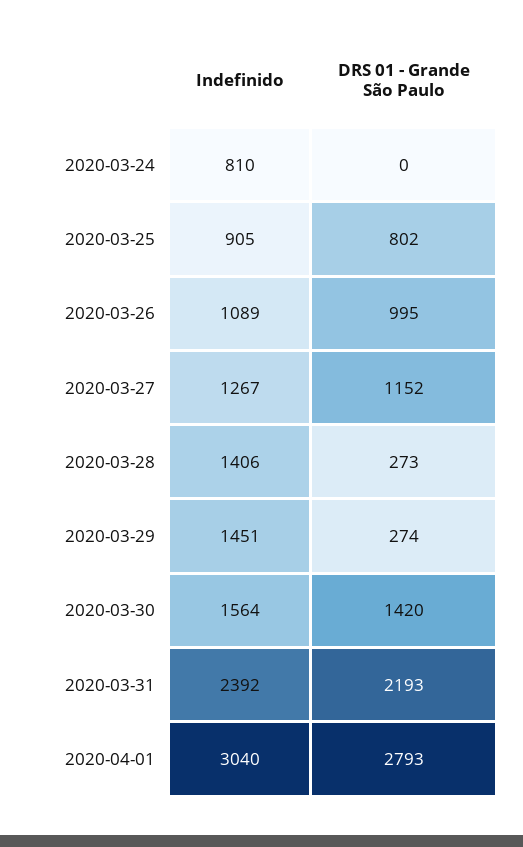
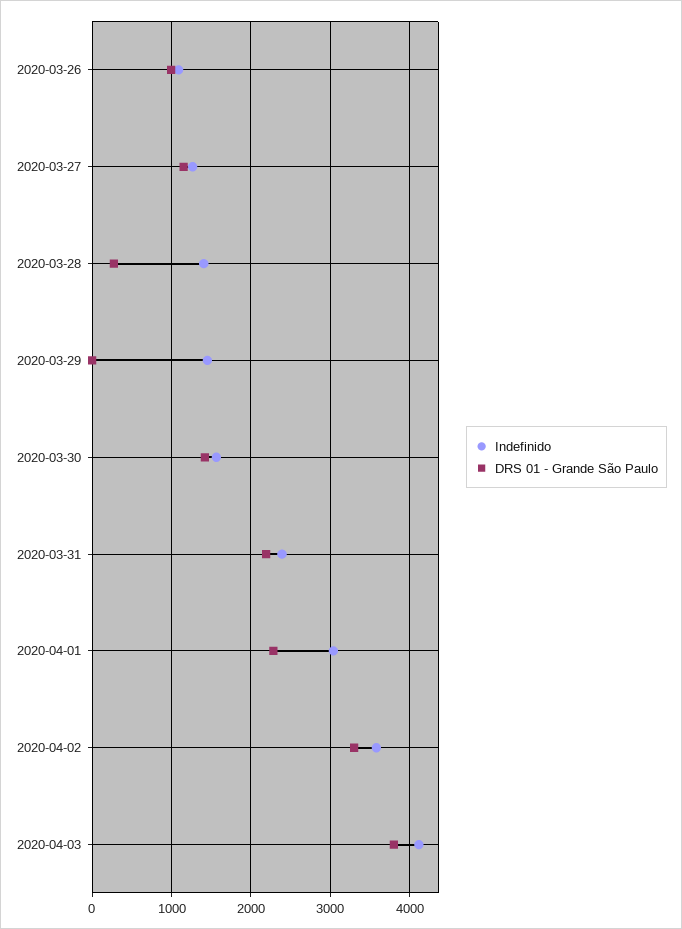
Indefinido, 2020-03-24: 810 -> none
DRS 01 - Grande São Paulo, 2020-03-24: 0 -> none
Indefinido, 2020-03-25: 905 -> none
DRS 01 - Grande São Paulo, 2020-03-25: 802 -> none
DRS 01 - Grande São Paulo, 2020-03-29: 274 -> 0
DRS 01 - Grande São Paulo, 2020-04-01: 2793 -> 2300
Indefinido, 2020-04-02: none -> 3600
DRS 01 - Grande São Paulo, 2020-04-02: none -> 3300
Indefinido, 2020-04-03: none -> 4100
DRS 01 - Grande São Paulo, 2020-04-03: none -> 3800

